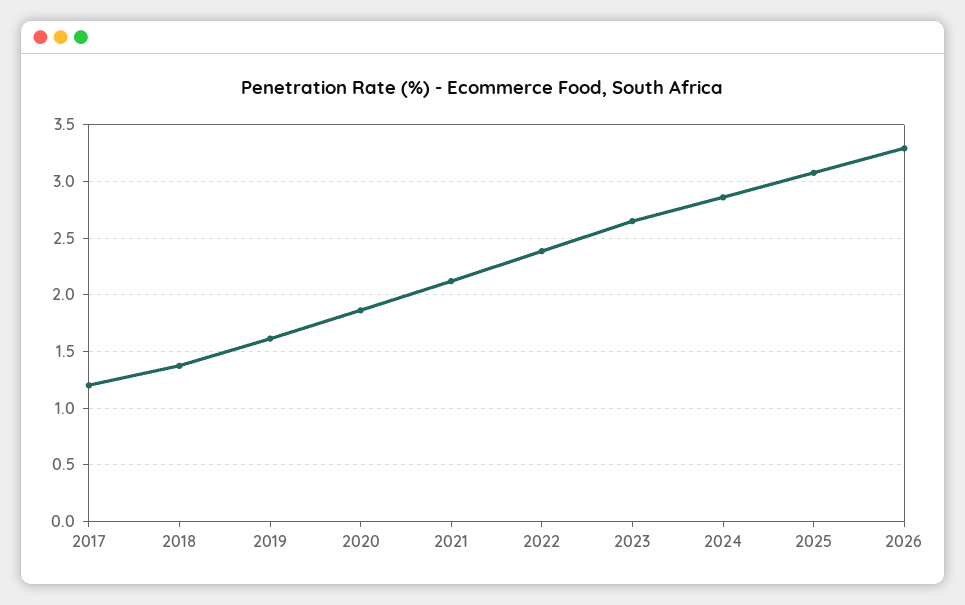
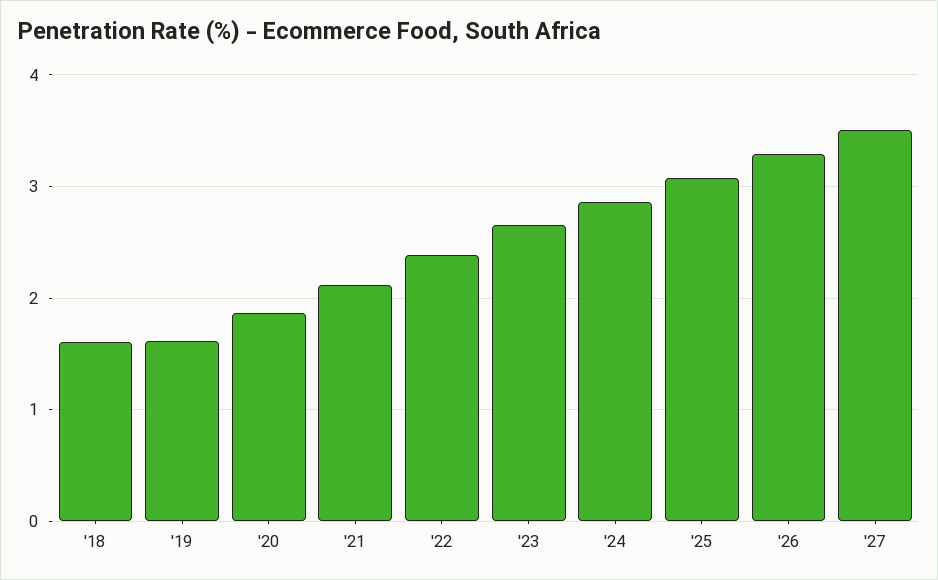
2017: 1.2 -> none
2018: 1.4 -> 1.6
'27: none -> 3.5

